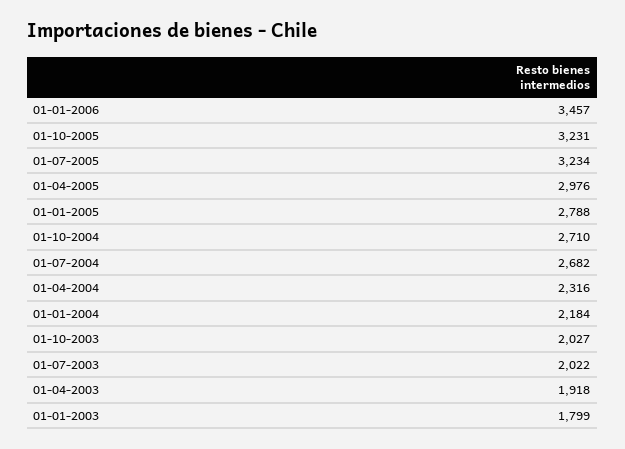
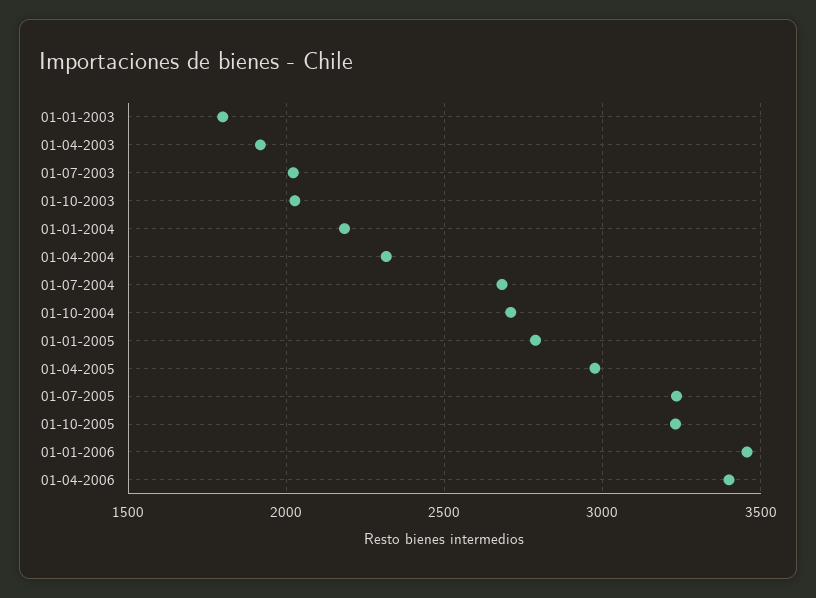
01-04-2006: none -> 3400

